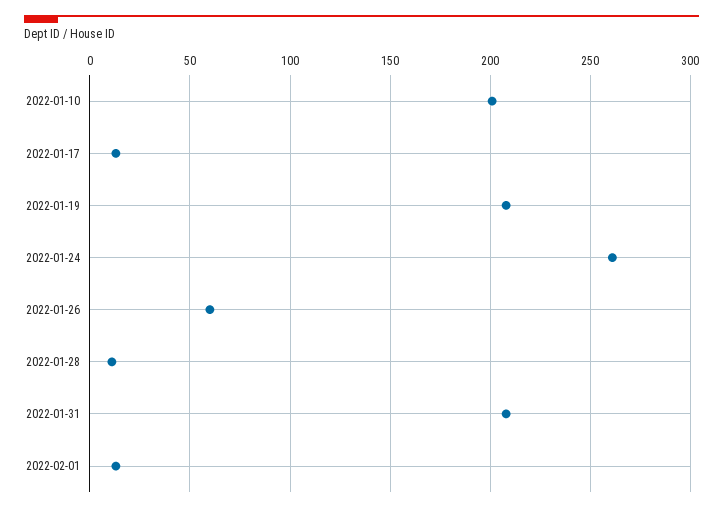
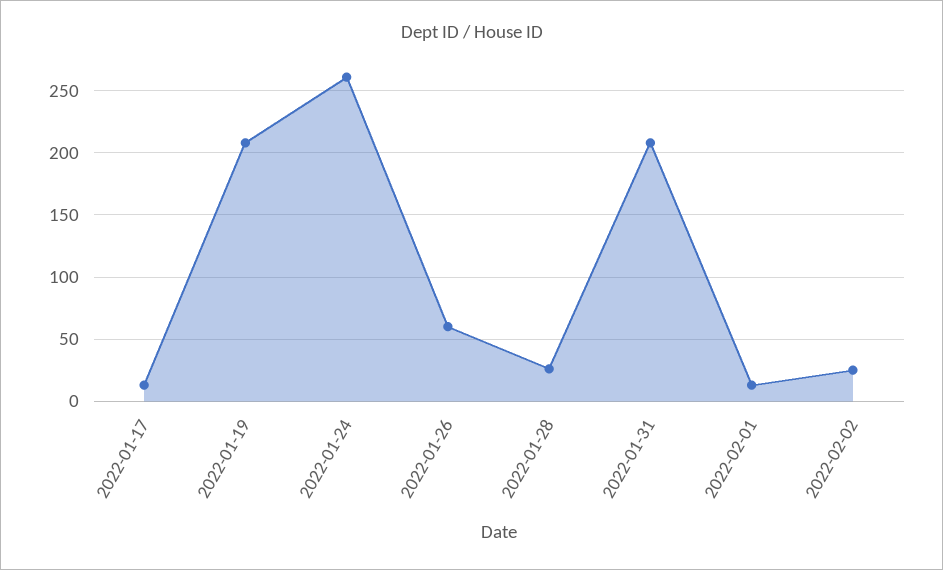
2022-01-10: 200 -> none
2022-01-28: 10 -> 25
2022-02-02: none -> 25

